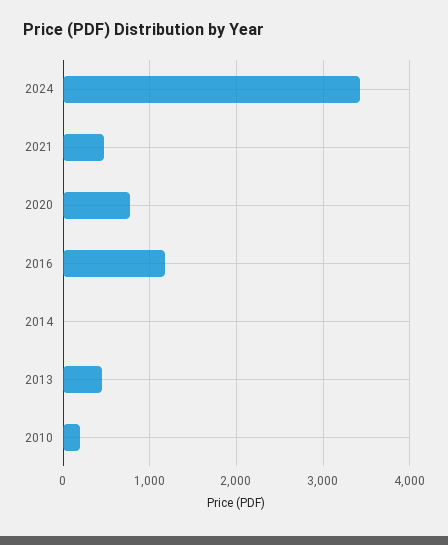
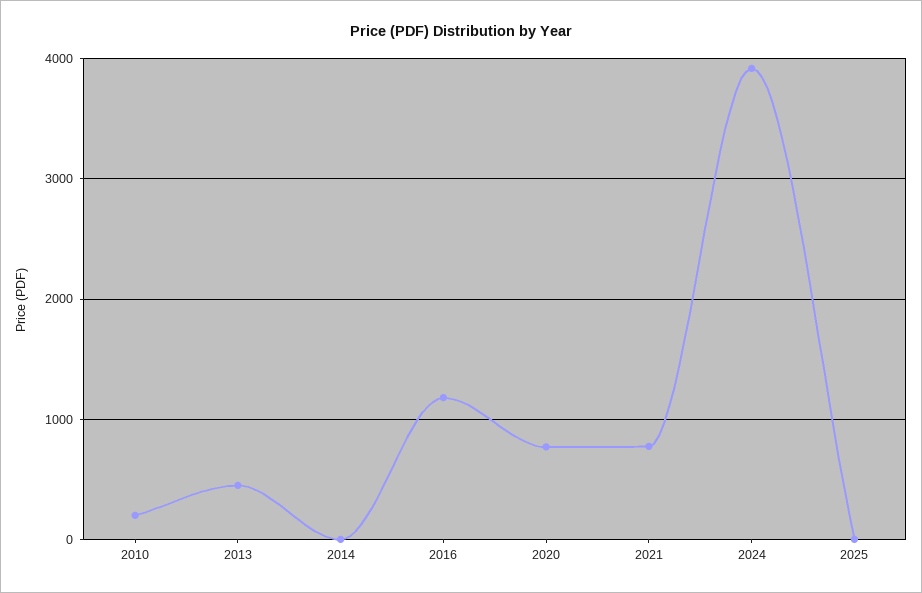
2024: 3400 -> 3900
2021: 500 -> 800
2025: none -> 0

